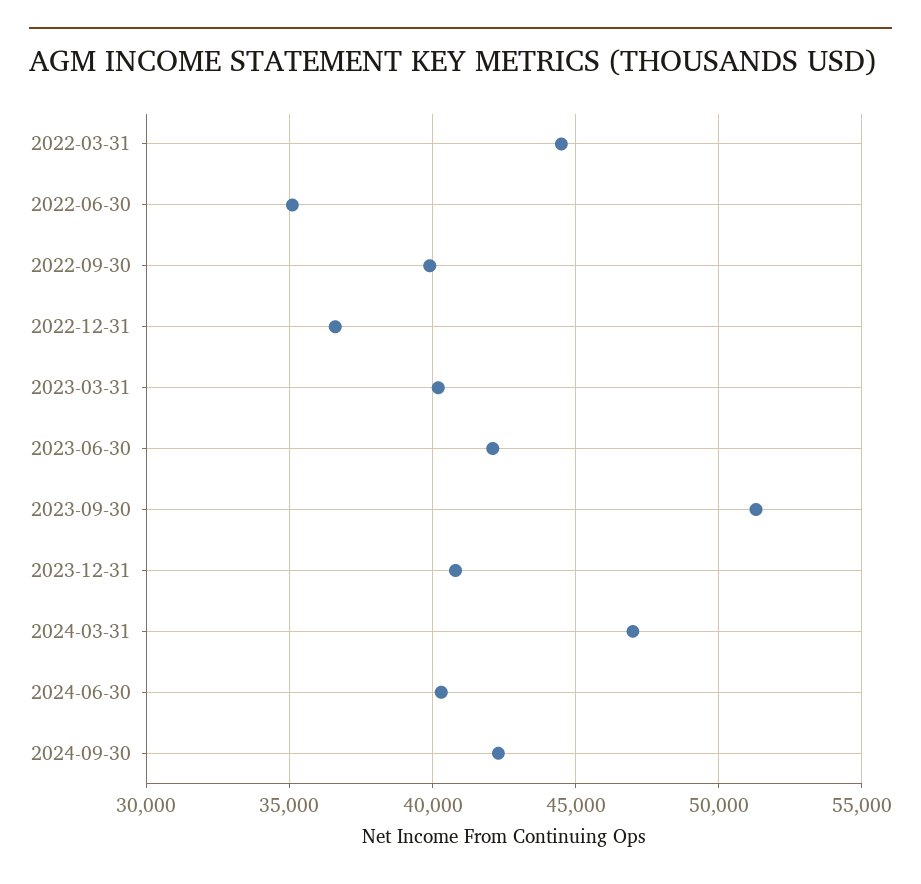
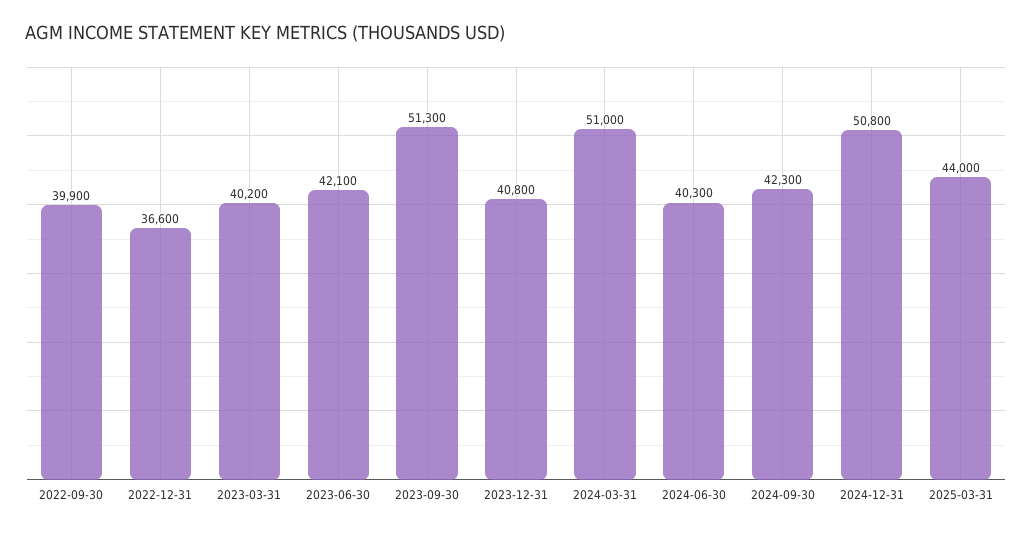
2022-03-31: 44500 -> none
2022-06-30: 35000 -> none
2024-03-31: 47000 -> 51000
2024-12-31: none -> 50800
2025-03-31: none -> 44000

